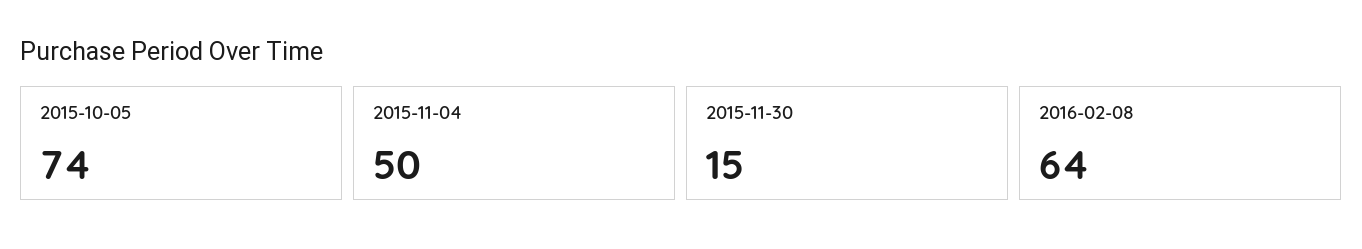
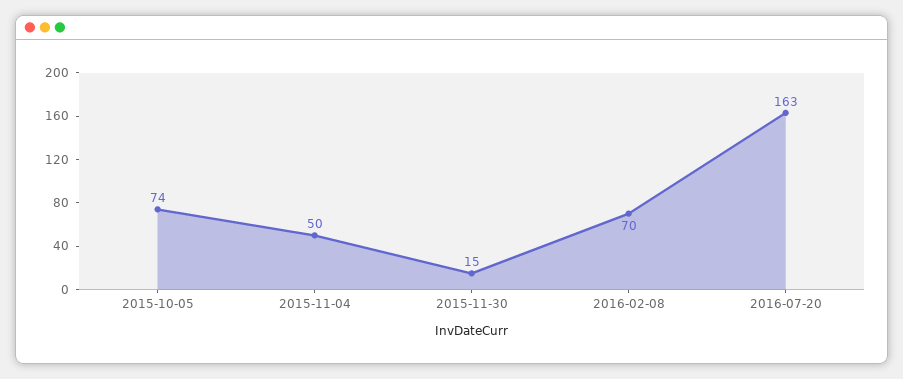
2016-02-08: 64 -> 70
2016-07-20: none -> 163

